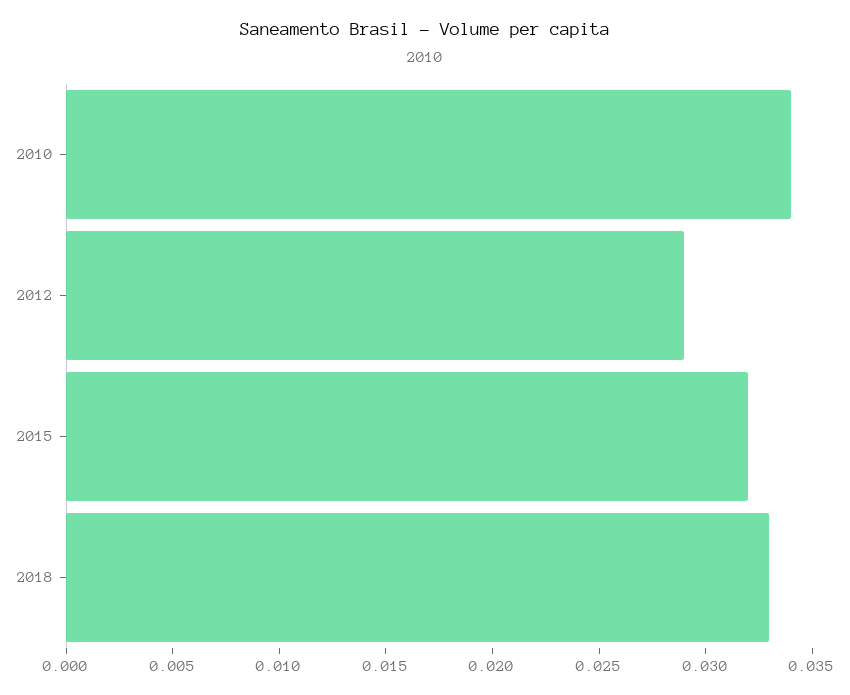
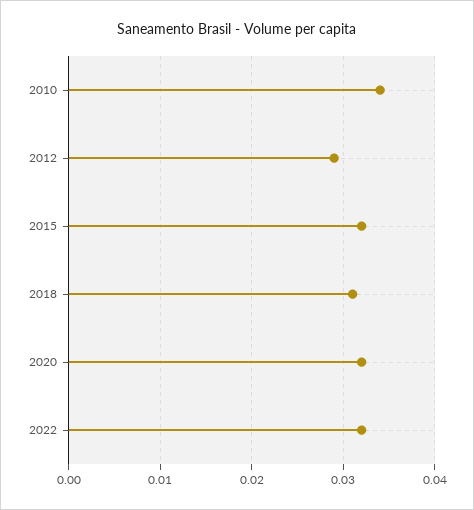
2018: 0.033 -> 0.031
2020: none -> 0.032
2022: none -> 0.032

